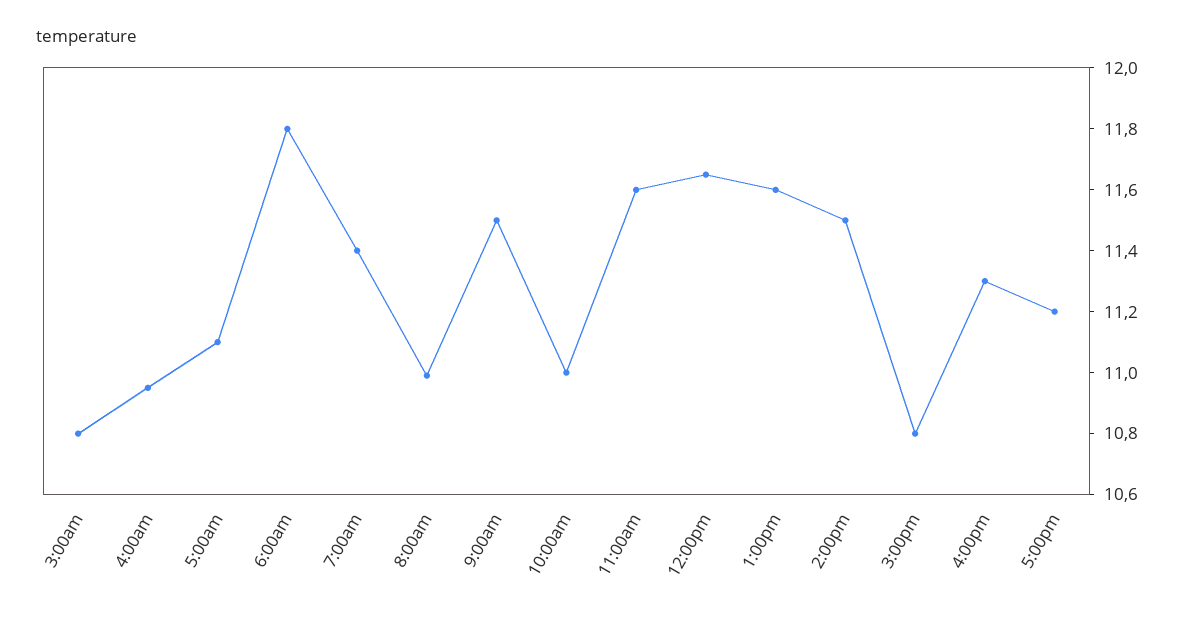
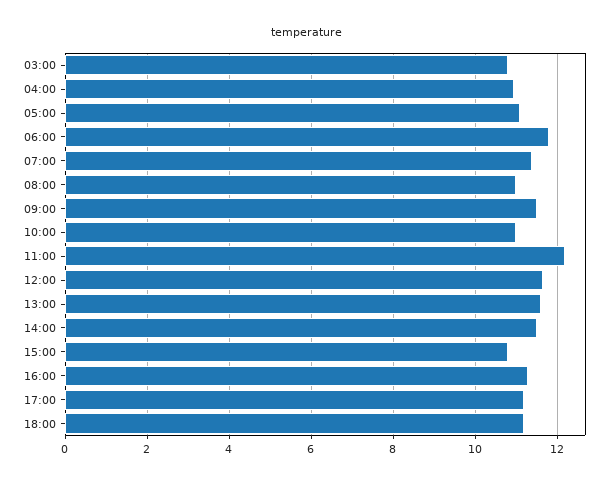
11:00am: 11.6 -> 12.2
18:00: none -> 11.2

